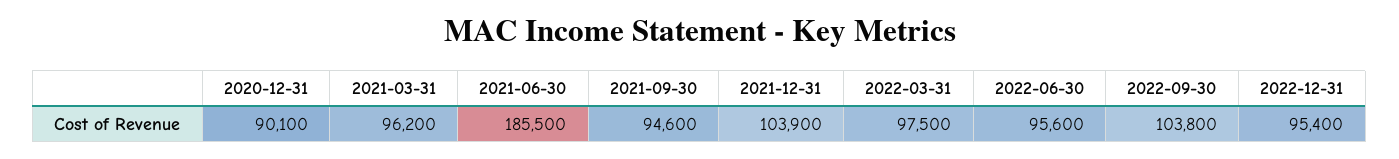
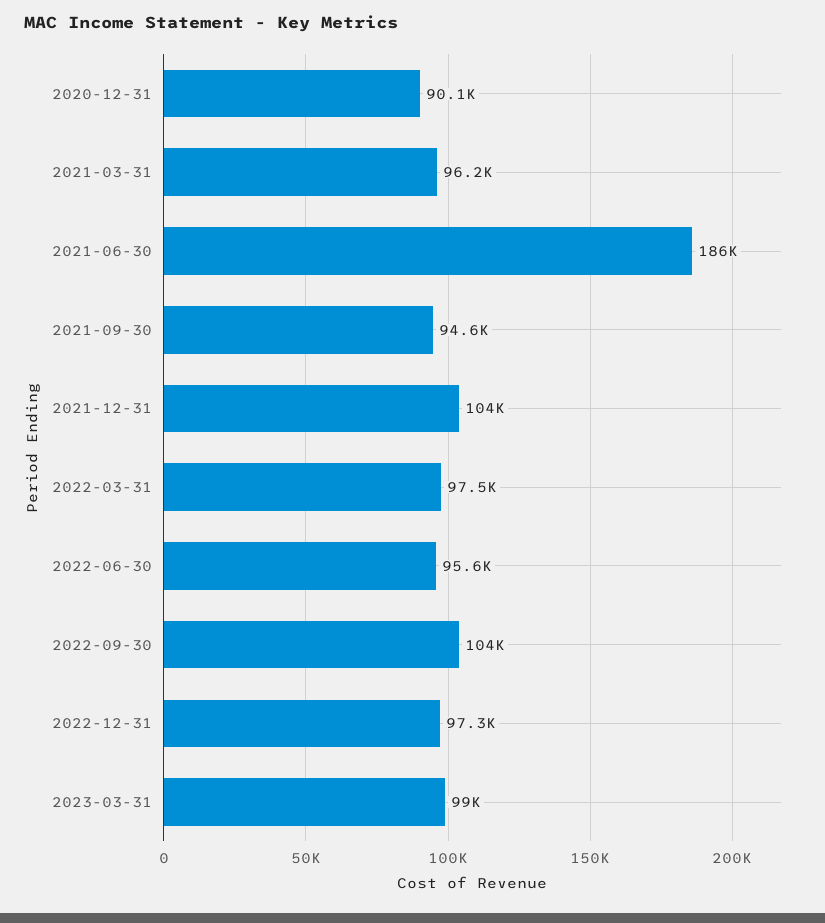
2022-12-31: 95400 -> 97300
2023-03-31: none -> 99000

